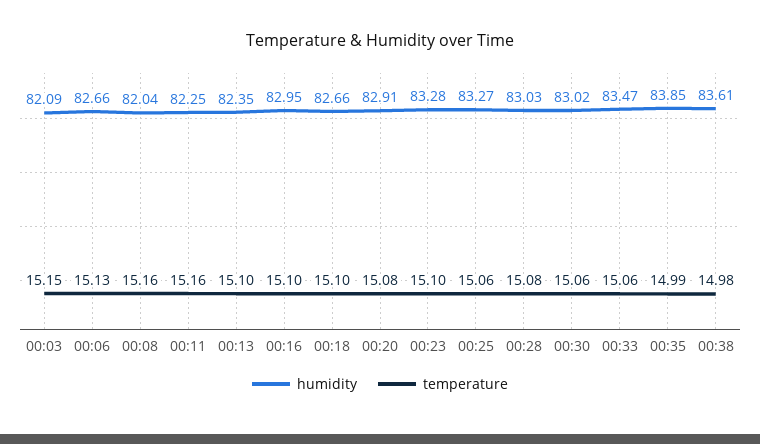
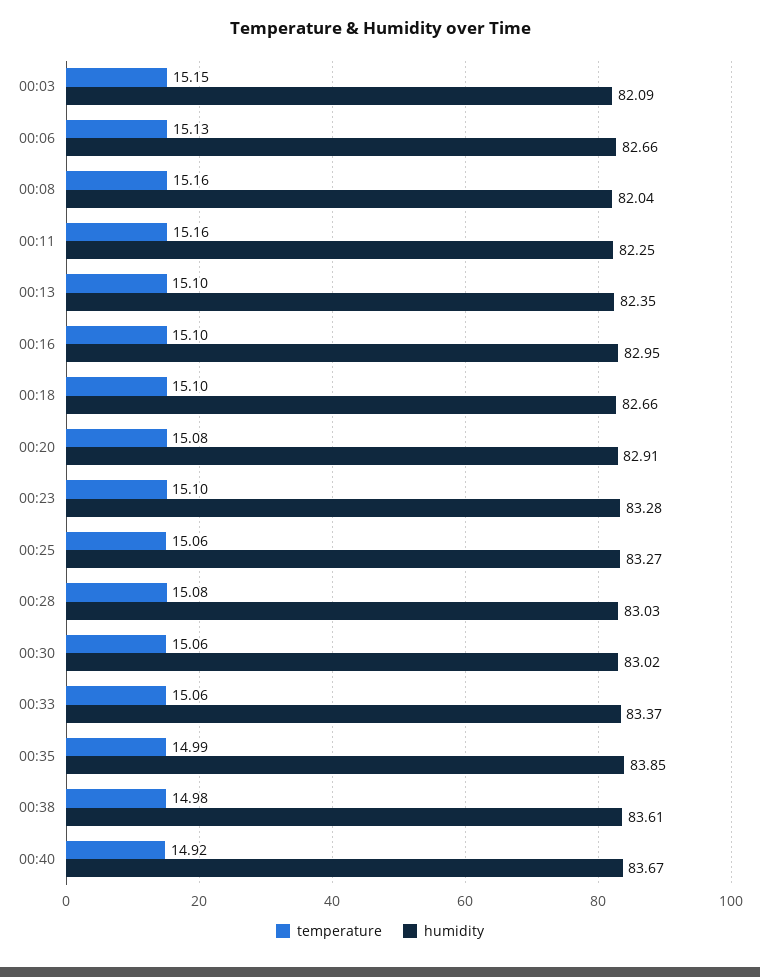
humidity, 00:33: 83.47 -> 83.37
temperature, 00:40: none -> 14.92
humidity, 00:40: none -> 83.67

